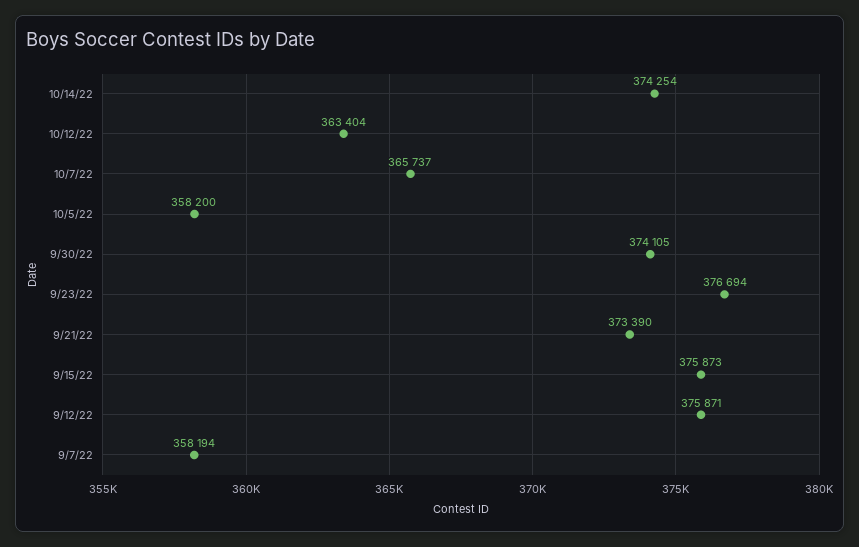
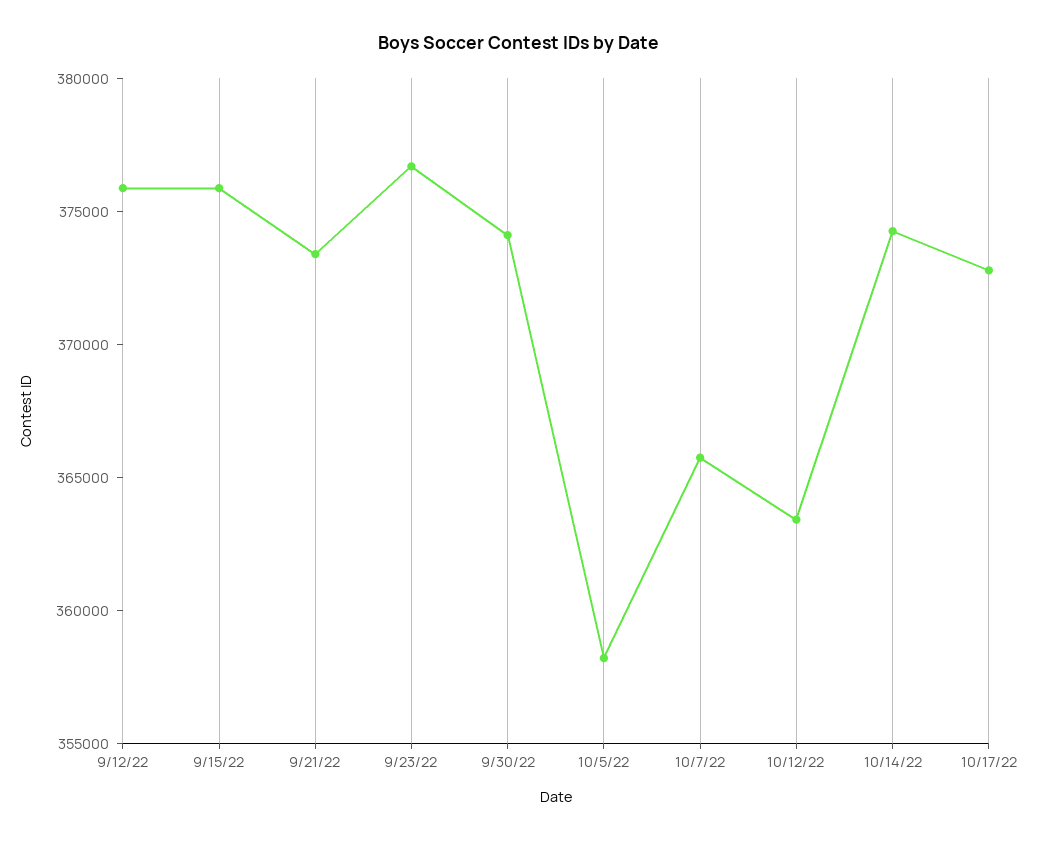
9/7/22: 358194 -> none
10/17/22: none -> 373000

